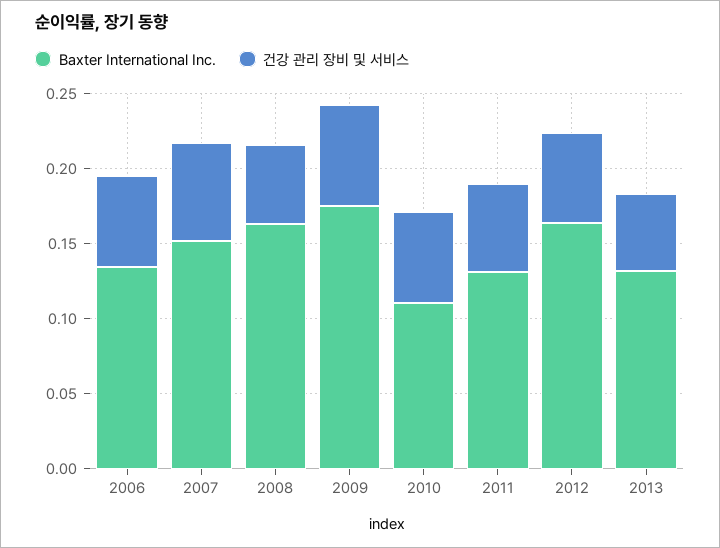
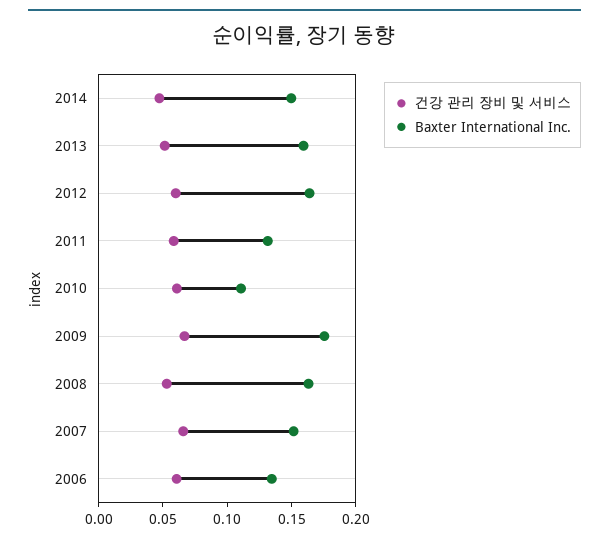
Baxter International Inc., 2013: 0.13 -> 0.16
건강 관리 장비 및 서비스, 2014: none -> 0.05
Baxter International Inc., 2014: none -> 0.15

